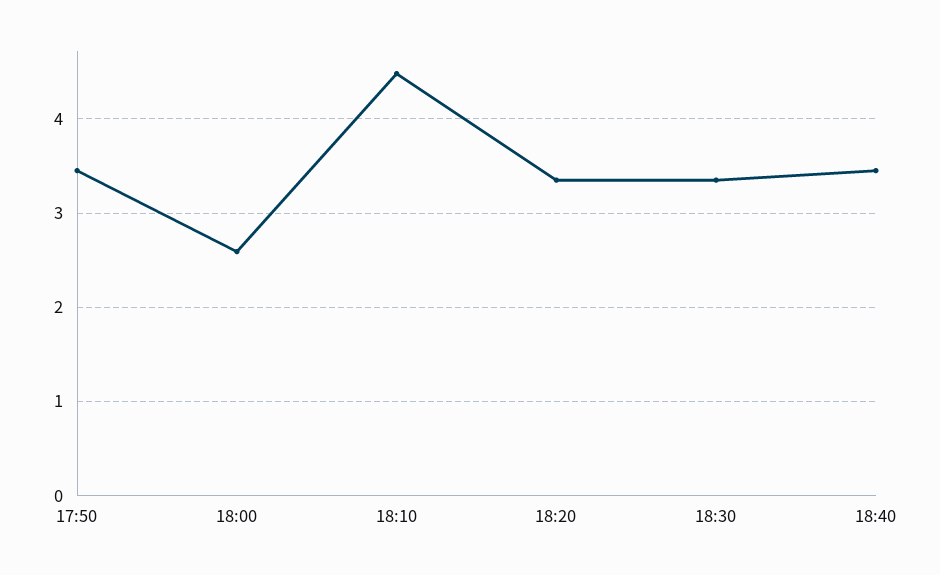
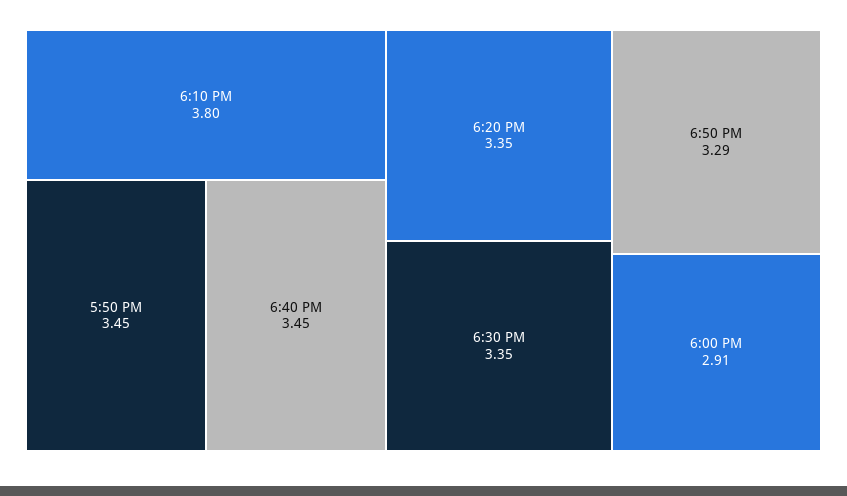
18:00: 2.6 -> 2.91
18:10: 4.5 -> 3.8
6:50 PM: none -> 3.29

